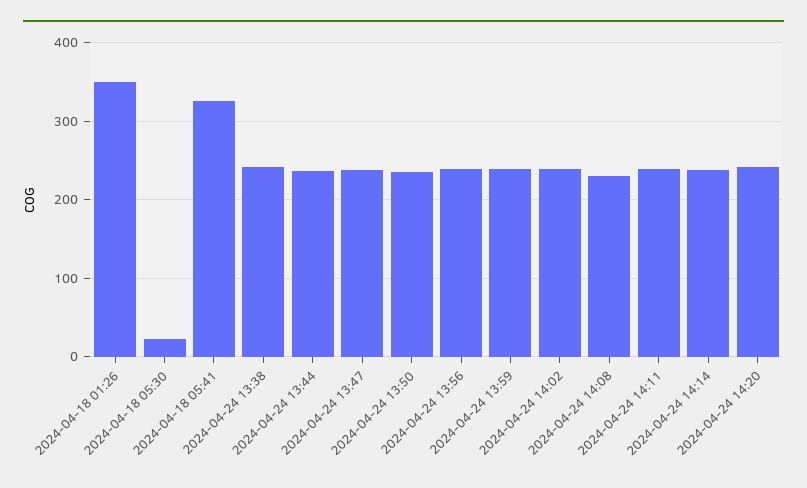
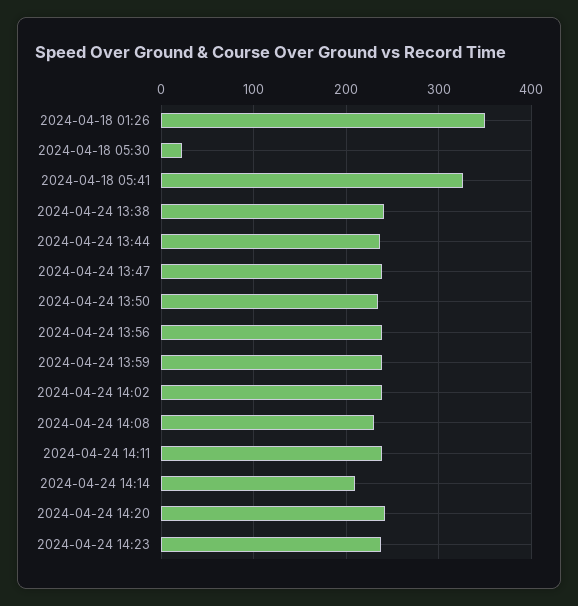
2024-04-24 14:14: 240 -> 210
2024-04-24 14:23: none -> 240

